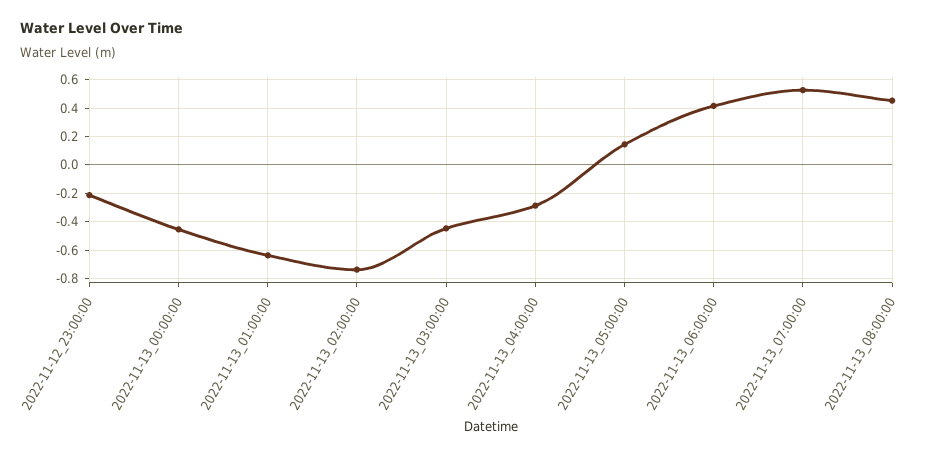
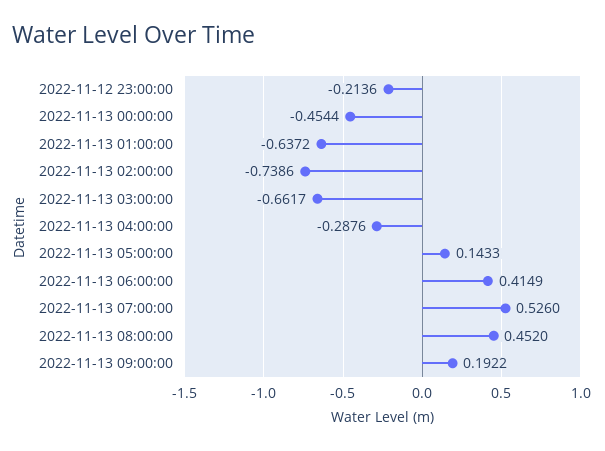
2022-11-13_03:00:00: -0.45 -> -0.6617
2022-11-13 09:00:00: none -> 0.1922

